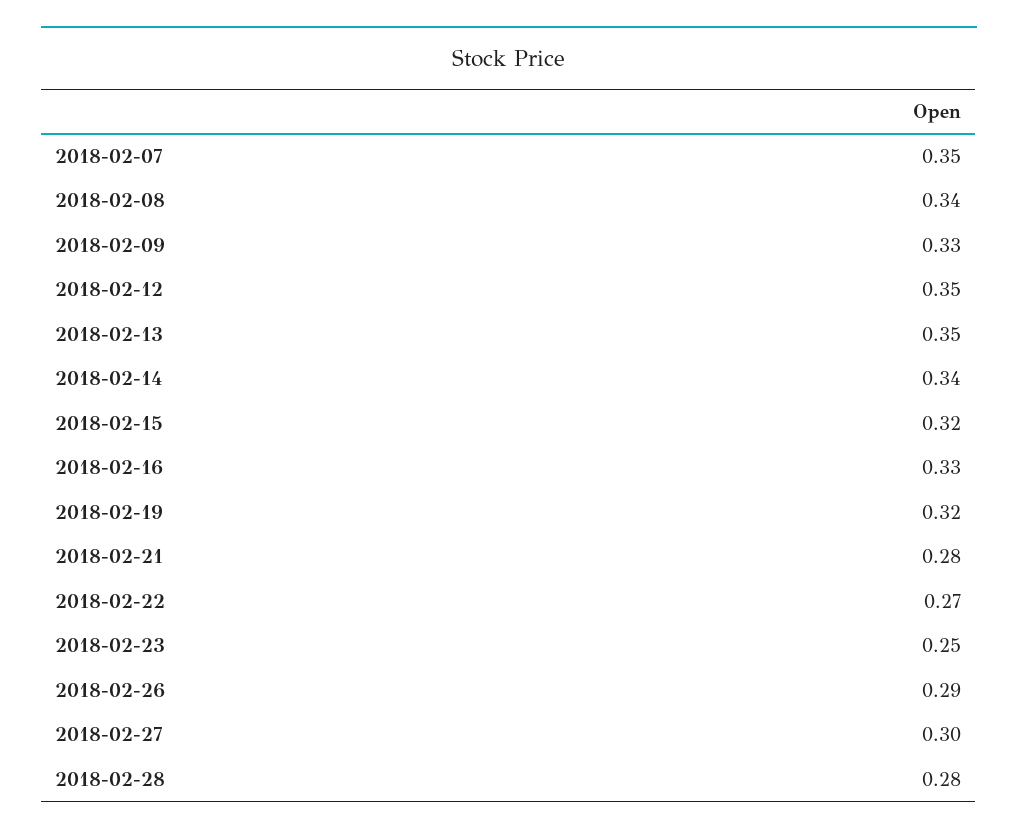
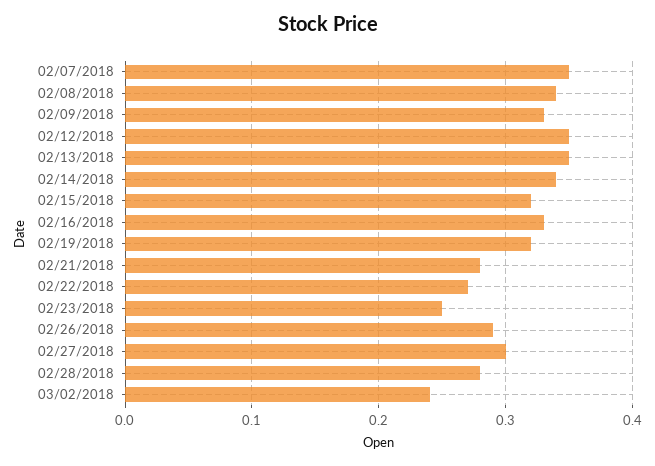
03/02/2018: none -> 0.24

